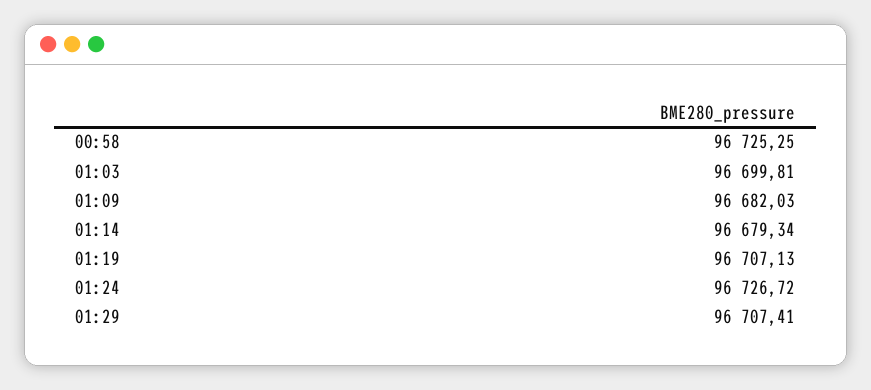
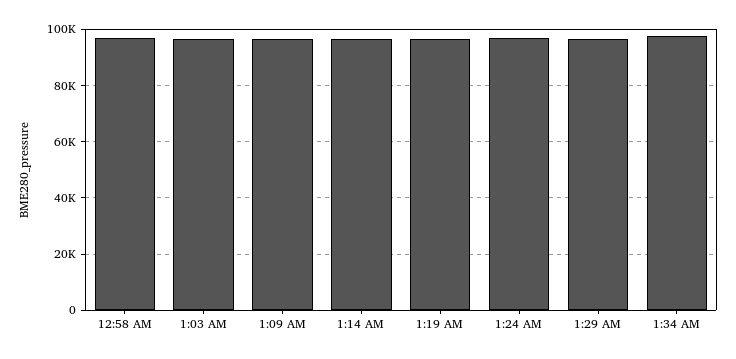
1:34 AM: none -> 97500

